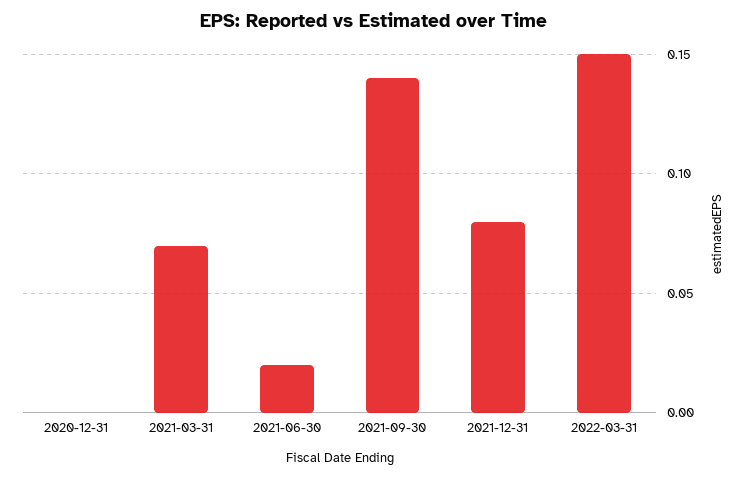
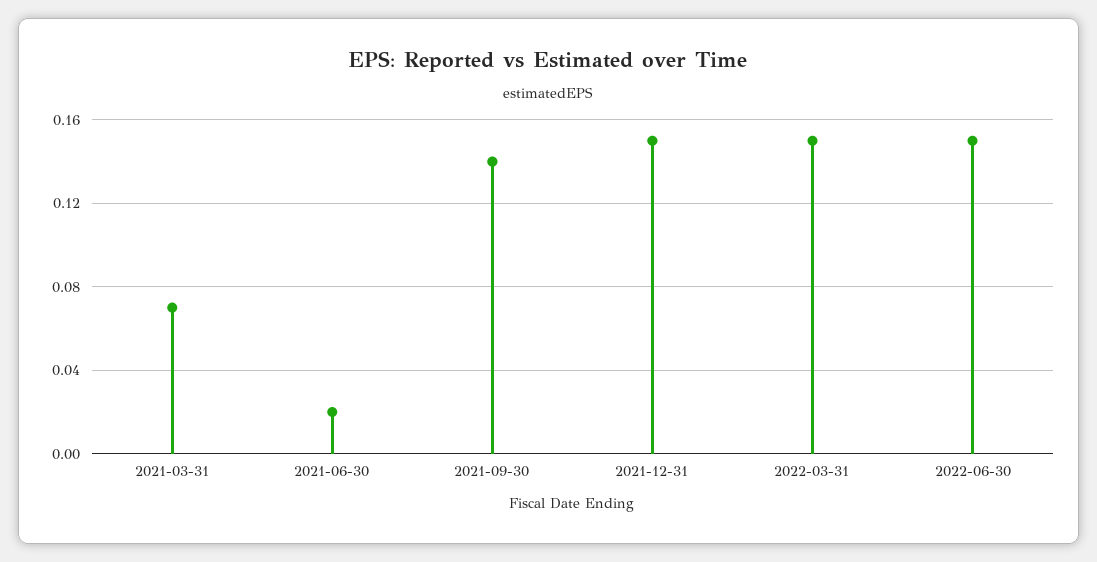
2020-12-31: 0 -> none
2021-12-31: 0.08 -> 0.15
2022-06-30: none -> 0.15

